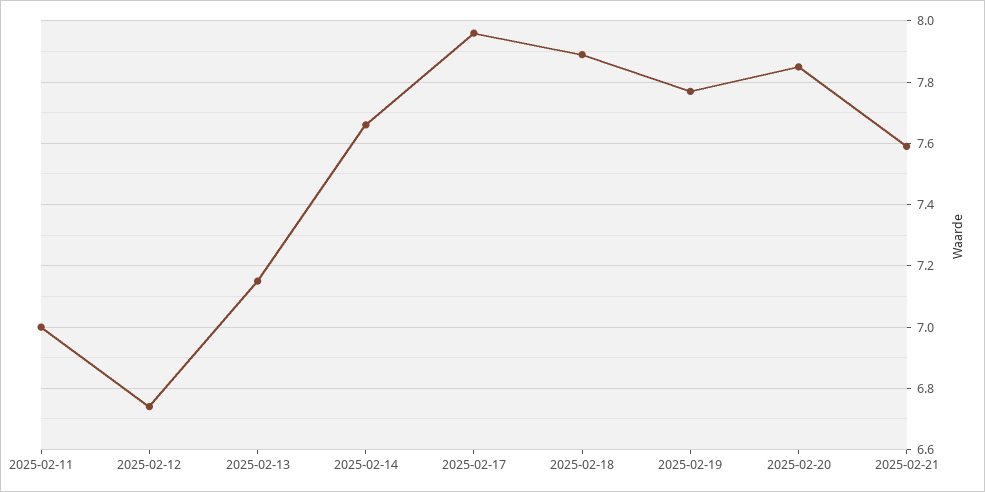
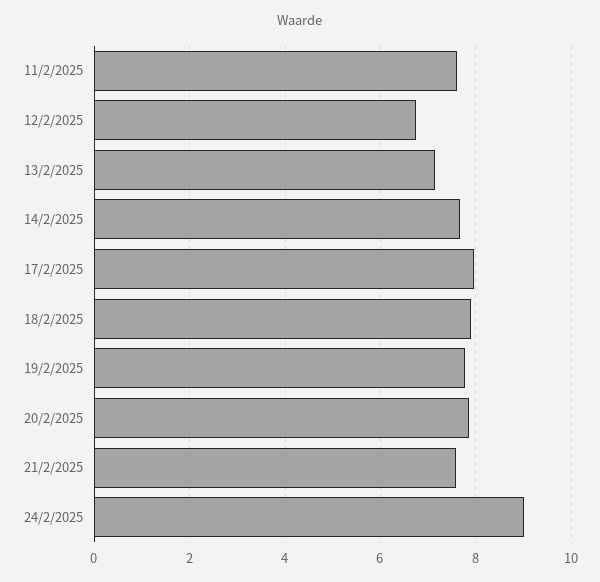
2025-02-11: 7 -> 7.6
24/2/2025: none -> 9

